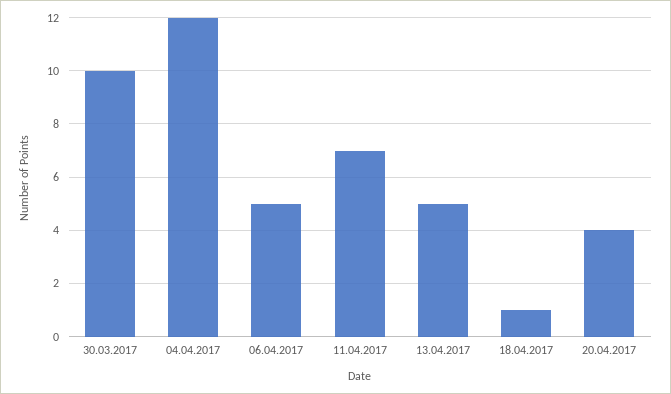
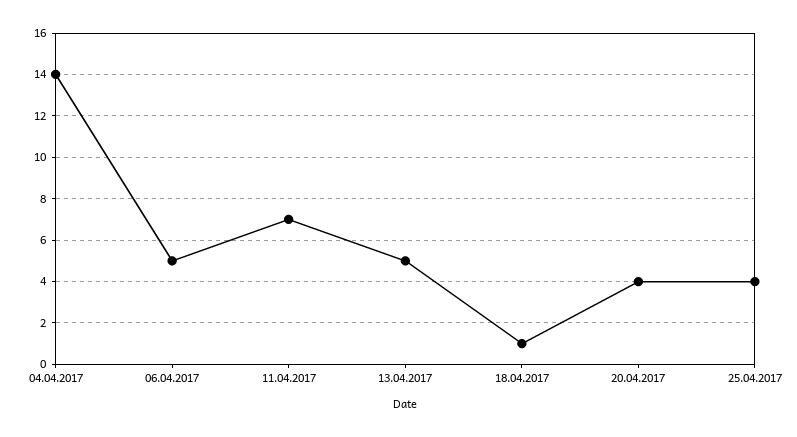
30.03.2017: 10 -> none
04.04.2017: 12 -> 14
25.04.2017: none -> 4

